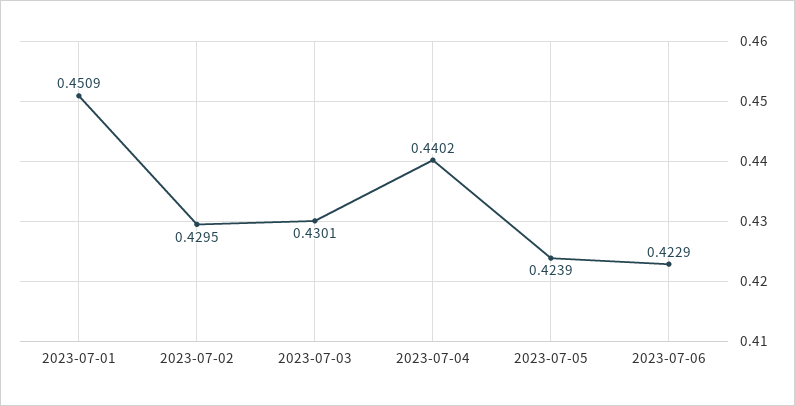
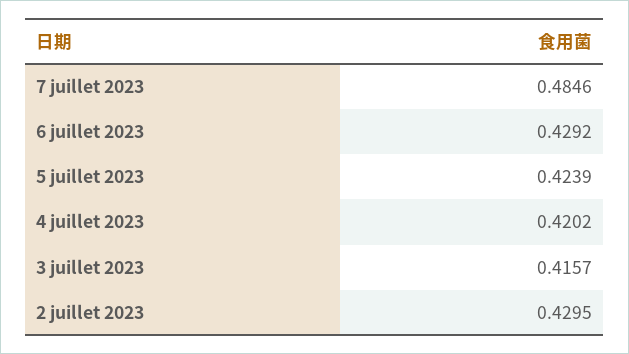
2023-07-01: 0.4509 -> none
2023-07-03: 0.4301 -> 0.4157
2023-07-04: 0.4402 -> 0.4202
2023-07-06: 0.4229 -> 0.4292
7 juillet 2023: none -> 0.4846

